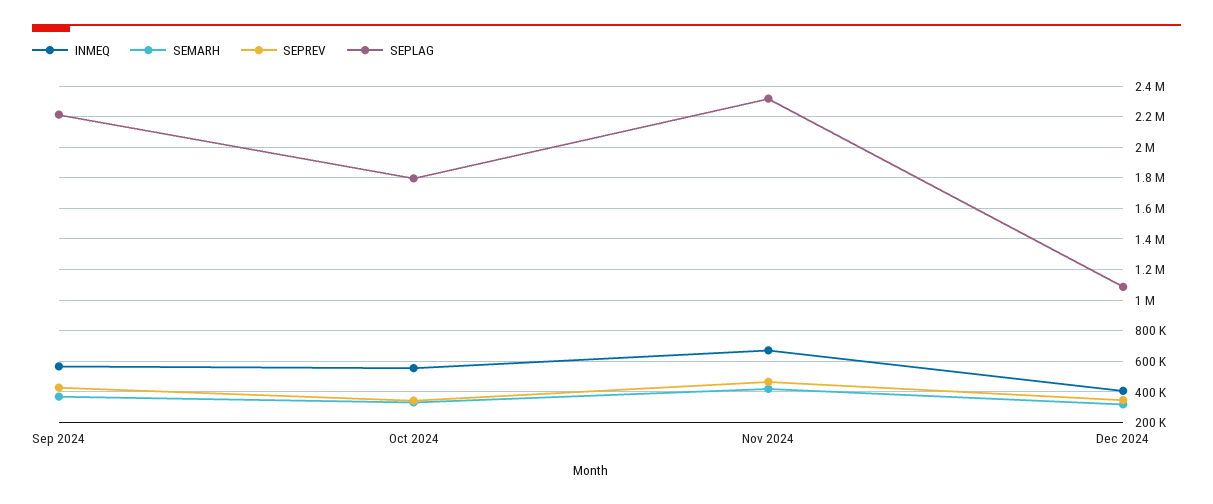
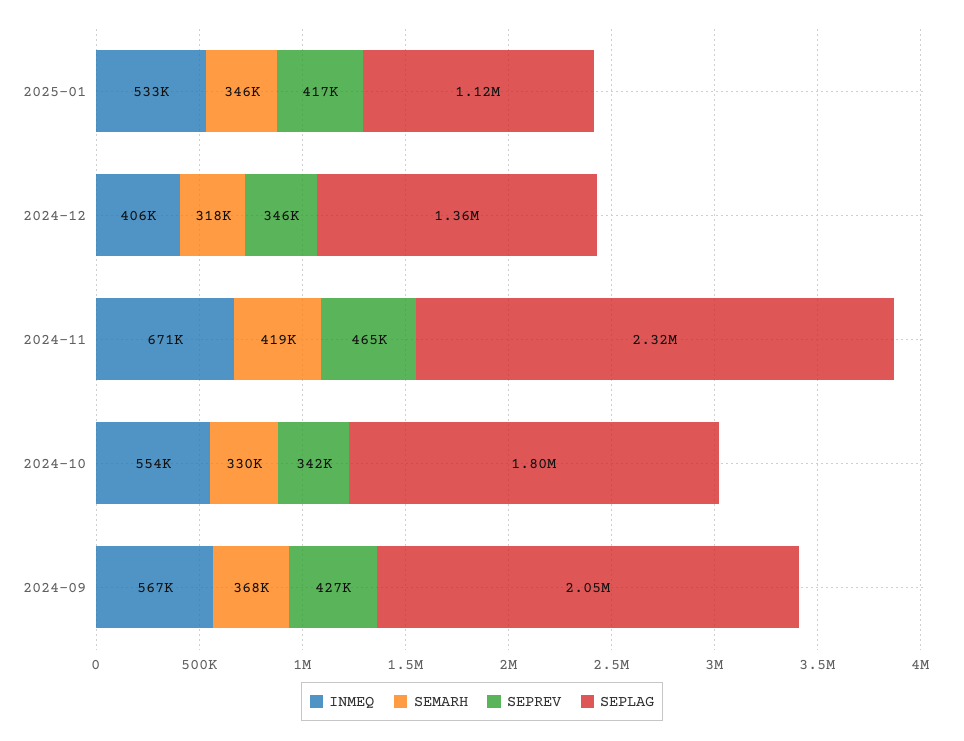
SEPLAG, Sep 2024: 2200000 -> 2050000
SEPLAG, Dec 2024: 1100000 -> 1360000
INMEQ, 2025-01: none -> 533000
SEMARH, 2025-01: none -> 346000
SEPREV, 2025-01: none -> 417000
SEPLAG, 2025-01: none -> 1120000

